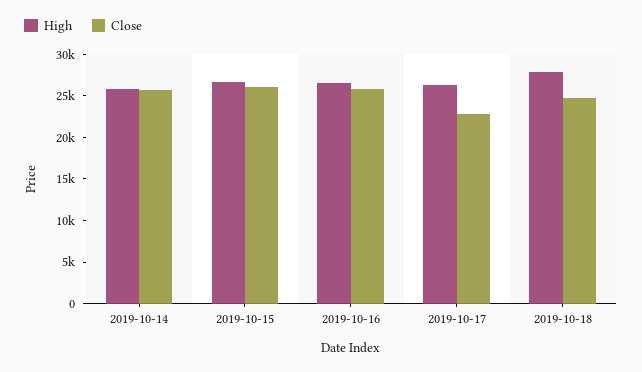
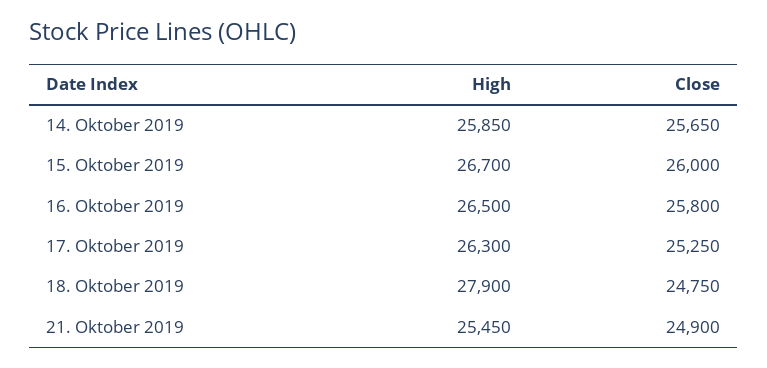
Close, 2019-10-17: 23000 -> 25250
High, 21. Oktober 2019: none -> 25450
Close, 21. Oktober 2019: none -> 24900

